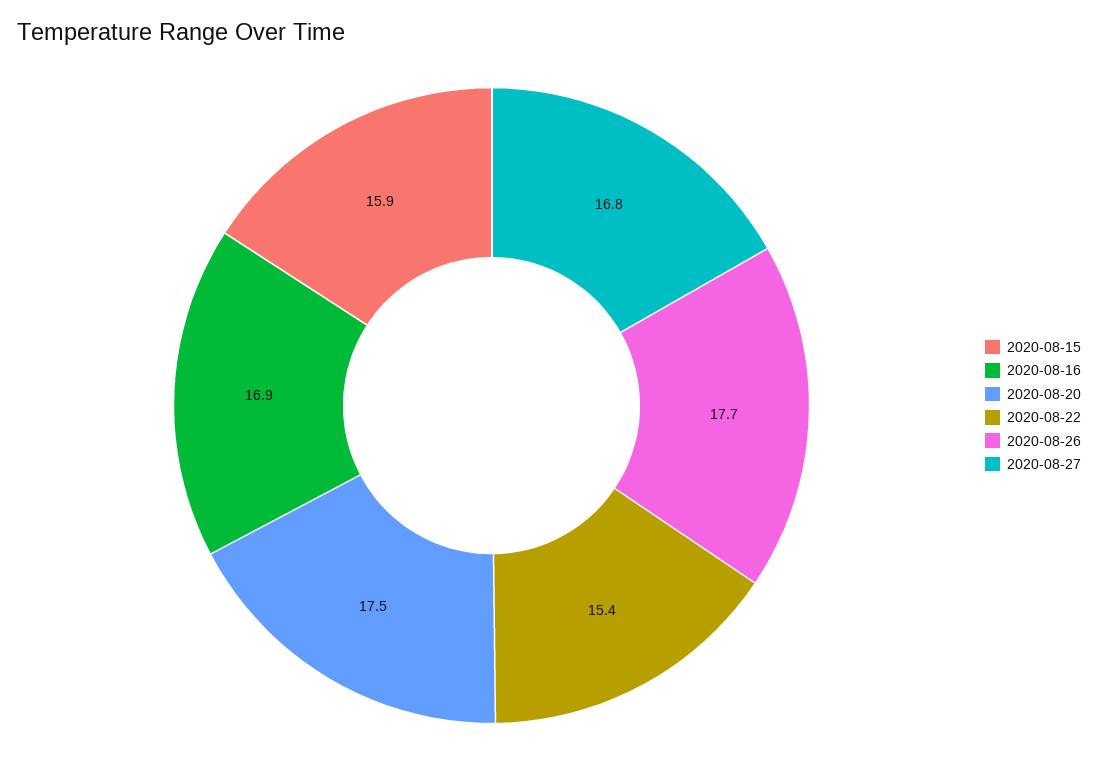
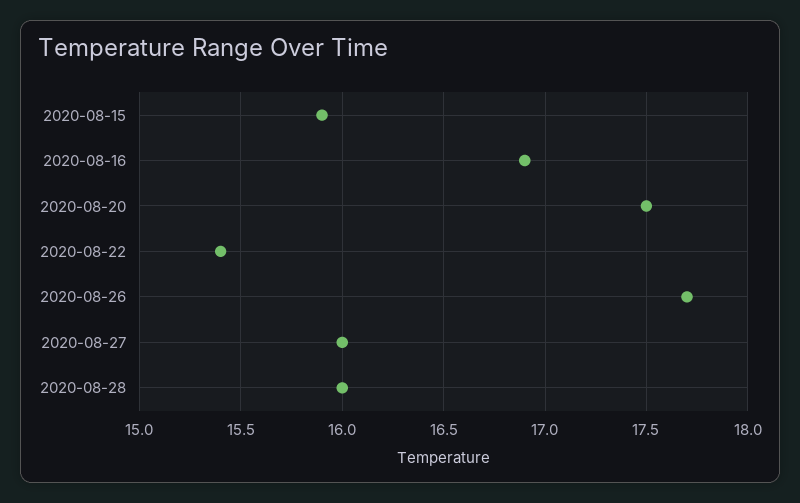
2020-08-27: 16.8 -> 16
2020-08-28: none -> 16

